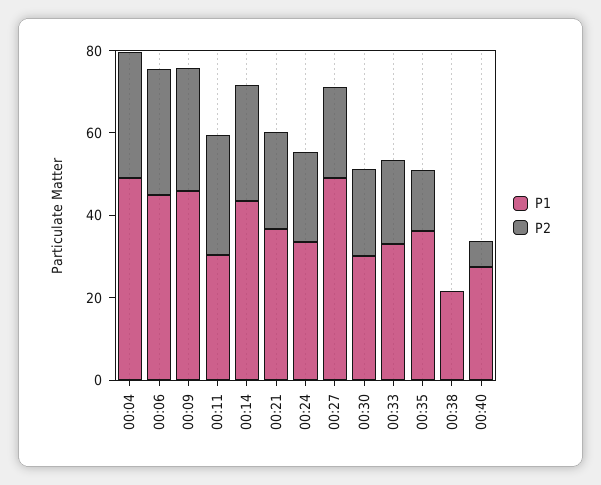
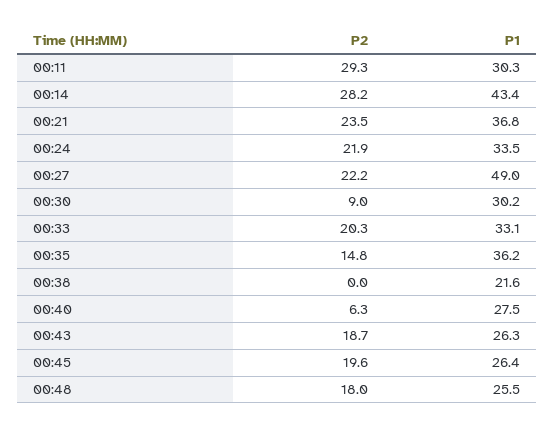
P1, 00:04: 50 -> none
P2, 00:04: 30 -> none
P1, 00:06: 45 -> none
P2, 00:06: 30 -> none
P1, 00:09: 45 -> none
P2, 00:09: 30 -> none
P2, 00:30: 20 -> 9
P2, 00:43: none -> 18.7
P1, 00:43: none -> 26.3
P2, 00:45: none -> 19.6
P1, 00:45: none -> 26.4
P2, 00:48: none -> 18
P1, 00:48: none -> 25.5

